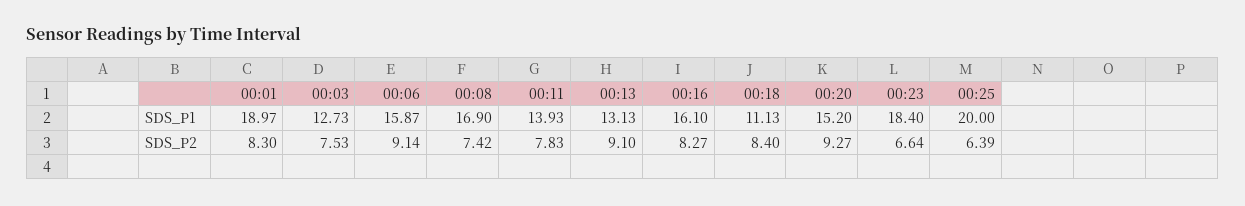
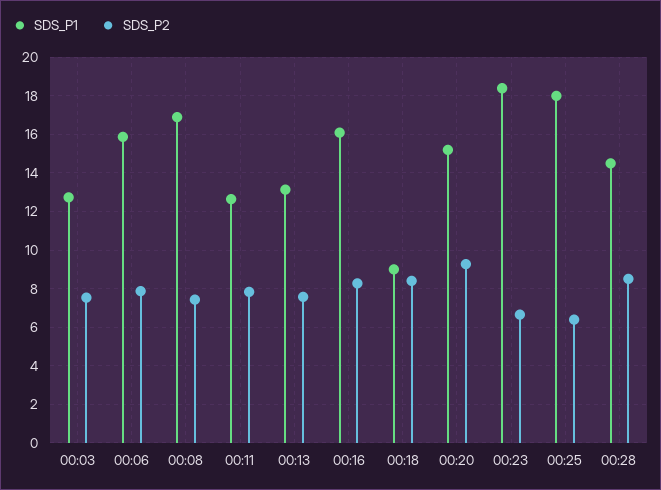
SDS_P1, 00:01: 18.97 -> none
SDS_P1, 00:11: 13.93 -> 12.5
SDS_P1, 00:18: 11.13 -> 9
SDS_P1, 00:25: 20 -> 18
SDS_P2, 00:01: 8.3 -> none
SDS_P2, 00:06: 9.14 -> 8
SDS_P2, 00:13: 9.1 -> 7.5
SDS_P1, 00:28: none -> 14.5
SDS_P2, 00:28: none -> 8.5

